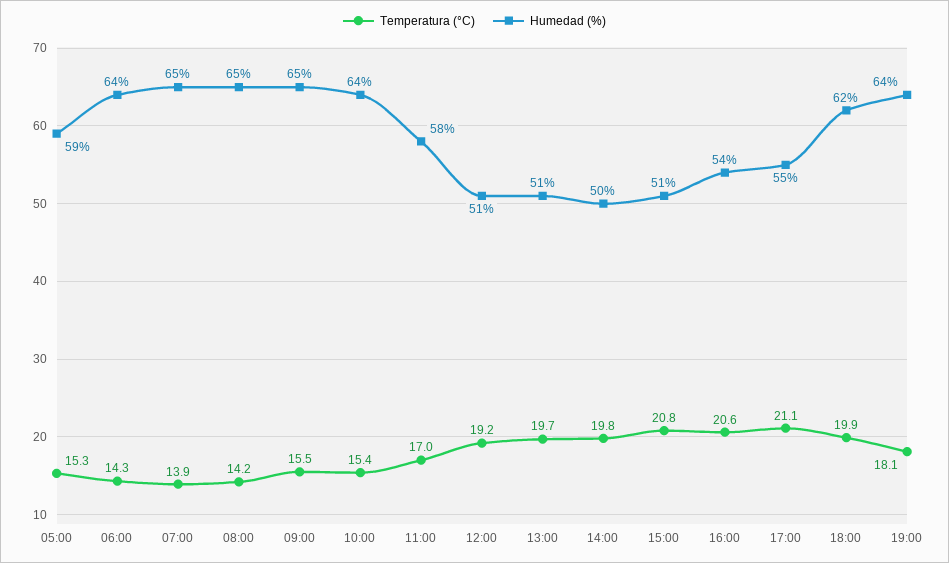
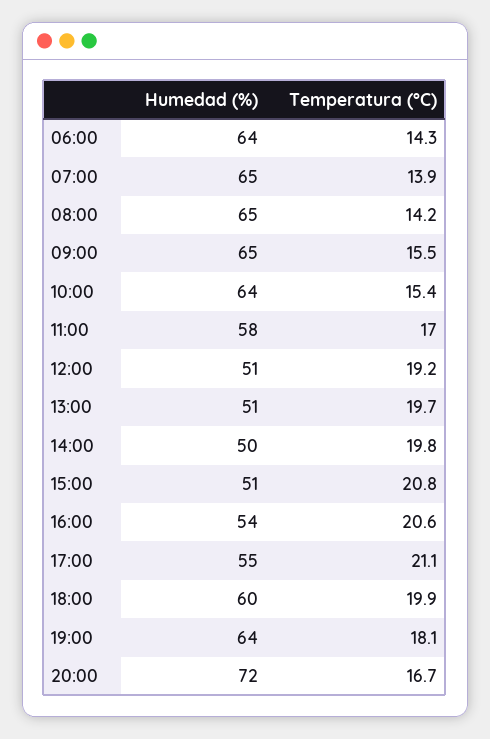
Temperatura (°C), 05:00: 15.3 -> none
Humedad (%), 05:00: 59 -> none
Humedad (%), 18:00: 62 -> 60
Humedad (%), 20:00: none -> 72
Temperatura (°C), 20:00: none -> 16.7

